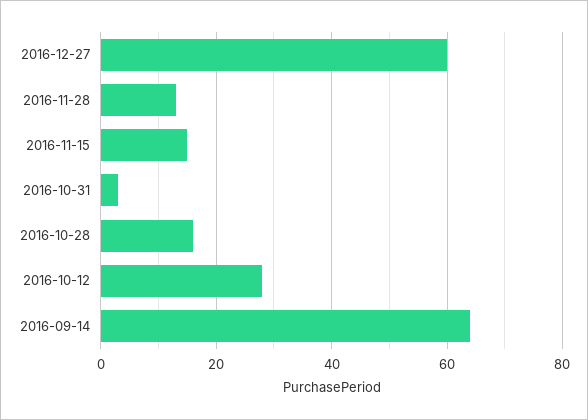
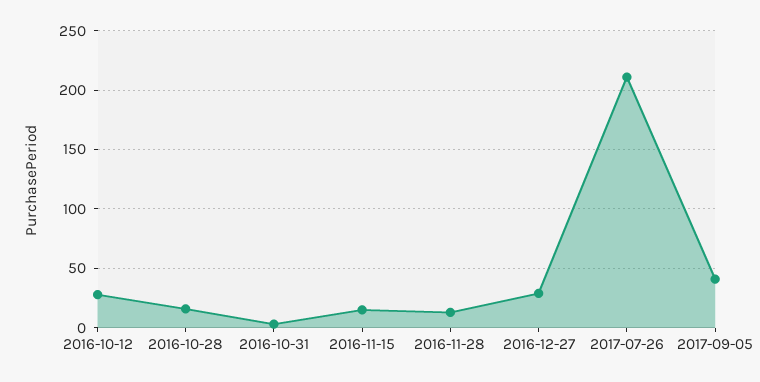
2016-12-27: 60 -> 30
2016-09-14: 65 -> none
2017-07-26: none -> 210
2017-09-05: none -> 40

